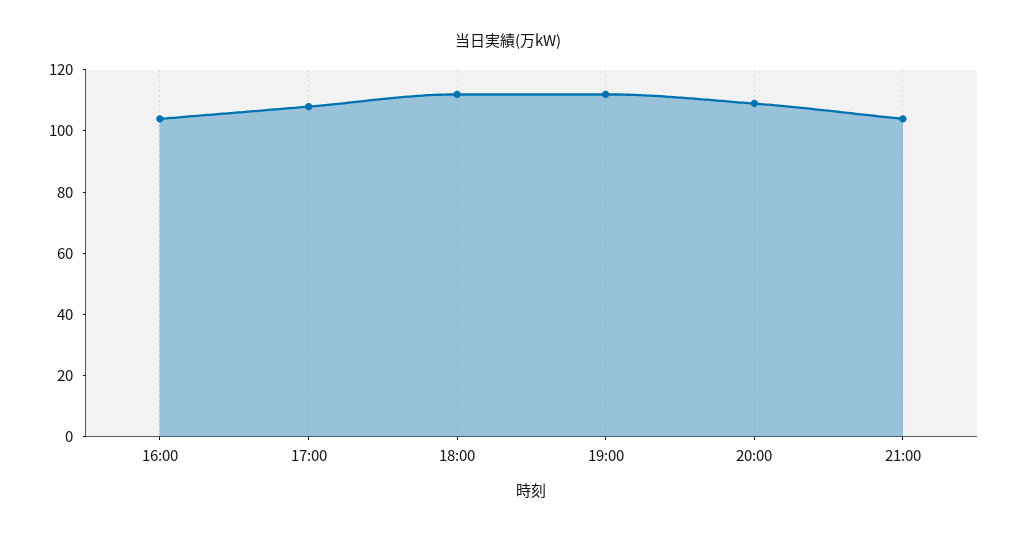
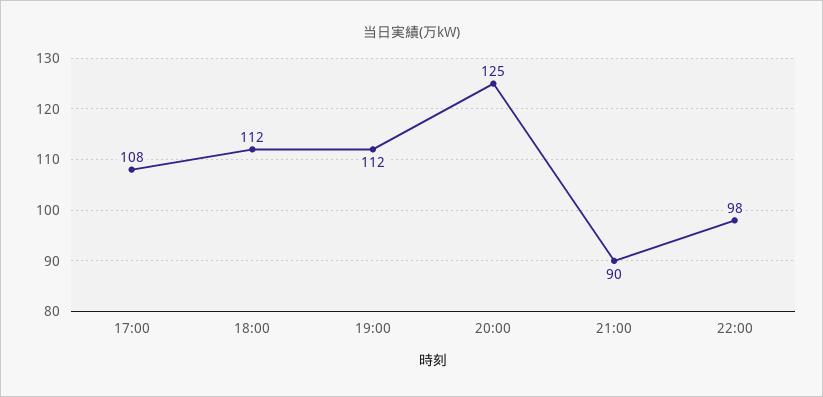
16:00: 105 -> none
20:00: 110 -> 125
21:00: 105 -> 90
22:00: none -> 98

